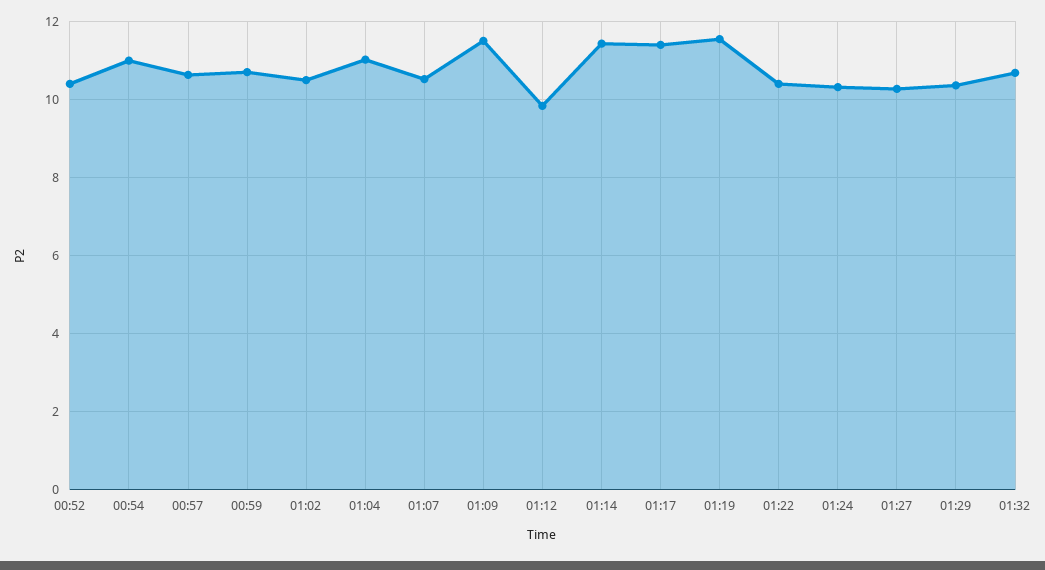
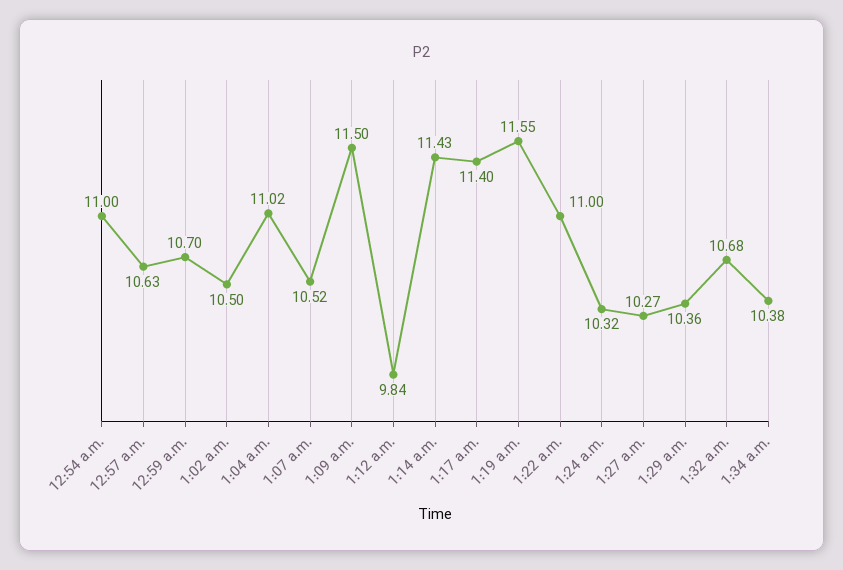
00:52: 10.4 -> none
01:22: 10.4 -> 11
1:34 a.m.: none -> 10.38

